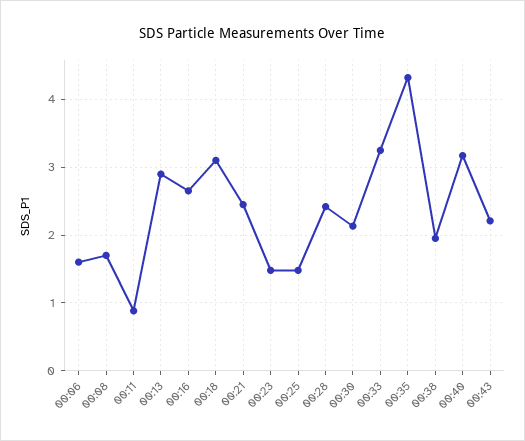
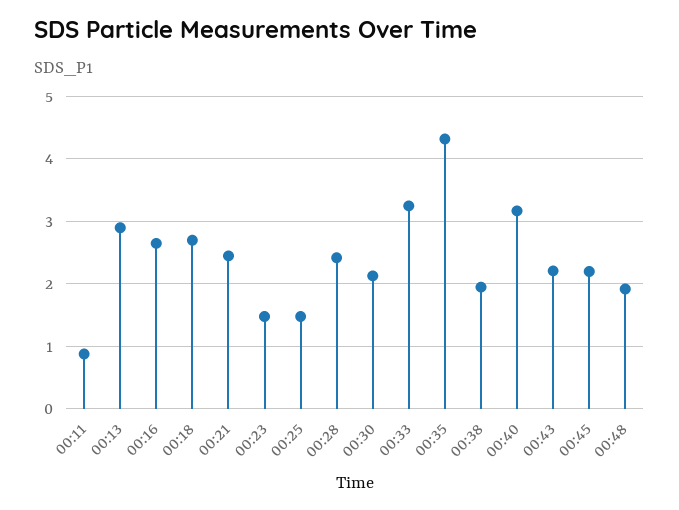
00:06: 1.6 -> none
00:08: 1.7 -> none
00:18: 3.1 -> 2.7
00:45: none -> 2.2
00:48: none -> 1.9

